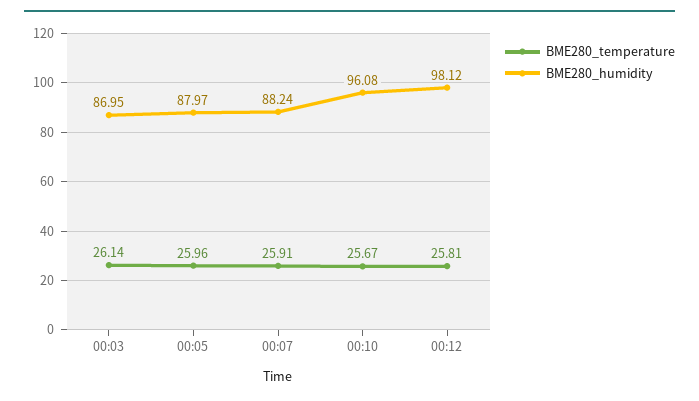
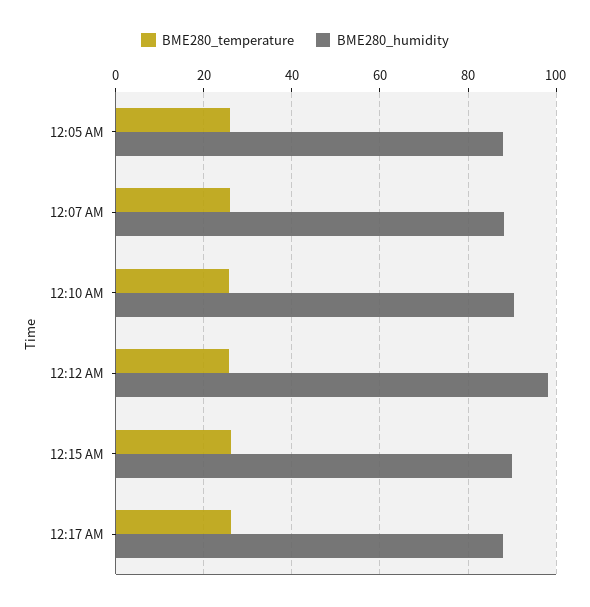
BME280_temperature, 00:03: 26.14 -> none
BME280_humidity, 00:03: 86.95 -> none
BME280_humidity, 00:10: 96.08 -> 90
BME280_temperature, 12:15 AM: none -> 26
BME280_humidity, 12:15 AM: none -> 90
BME280_temperature, 12:17 AM: none -> 26
BME280_humidity, 12:17 AM: none -> 88

